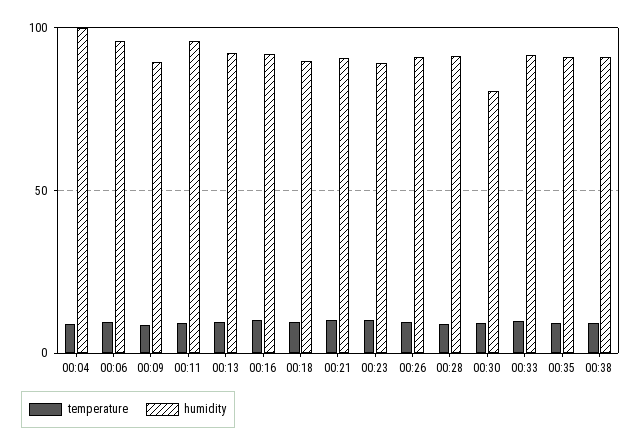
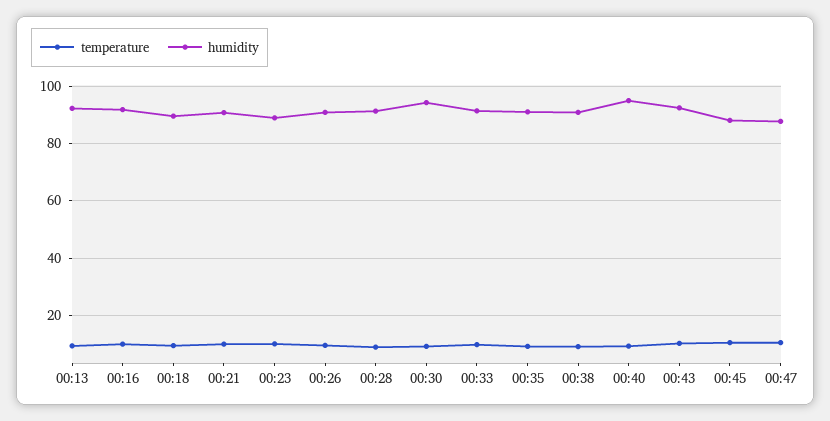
temperature, 00:04: 10 -> none
humidity, 00:04: 100 -> none
temperature, 00:06: 10 -> none
humidity, 00:06: 95 -> none
temperature, 00:09: 10 -> none
humidity, 00:09: 90 -> none
temperature, 00:11: 10 -> none
humidity, 00:11: 95 -> none
humidity, 00:30: 80 -> 95
temperature, 00:40: none -> 10
humidity, 00:40: none -> 95
temperature, 00:43: none -> 10
humidity, 00:43: none -> 92.5
temperature, 00:45: none -> 10
humidity, 00:45: none -> 87.5
temperature, 00:47: none -> 10
humidity, 00:47: none -> 87.5

